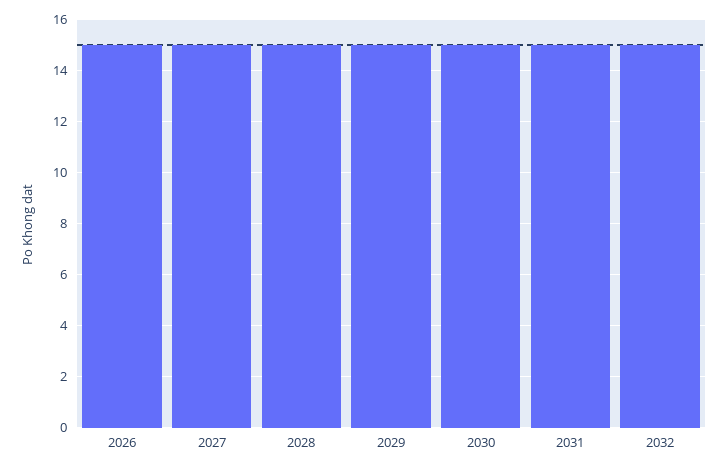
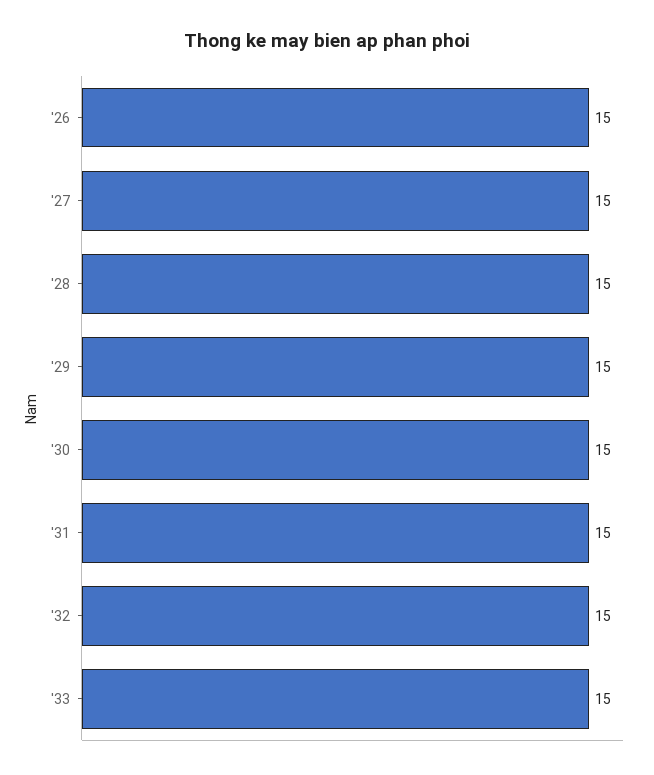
'33: none -> 15

